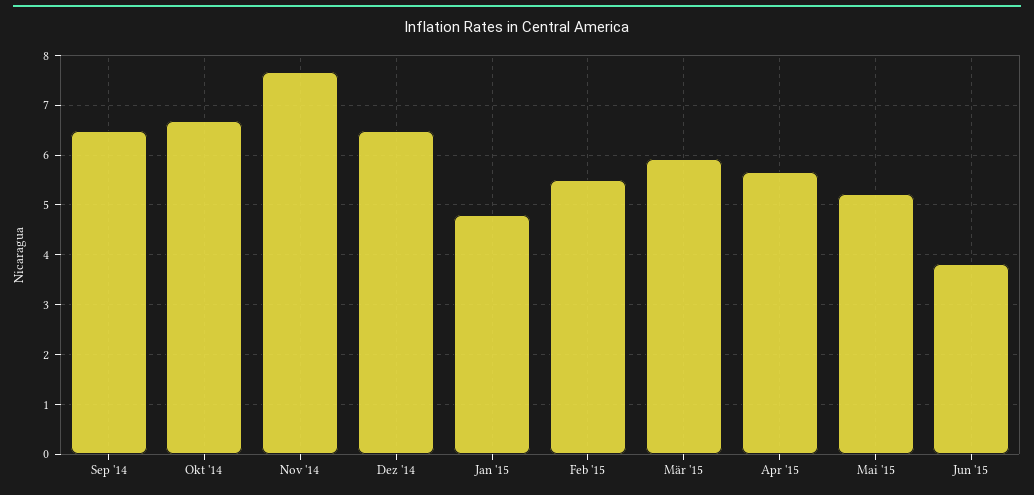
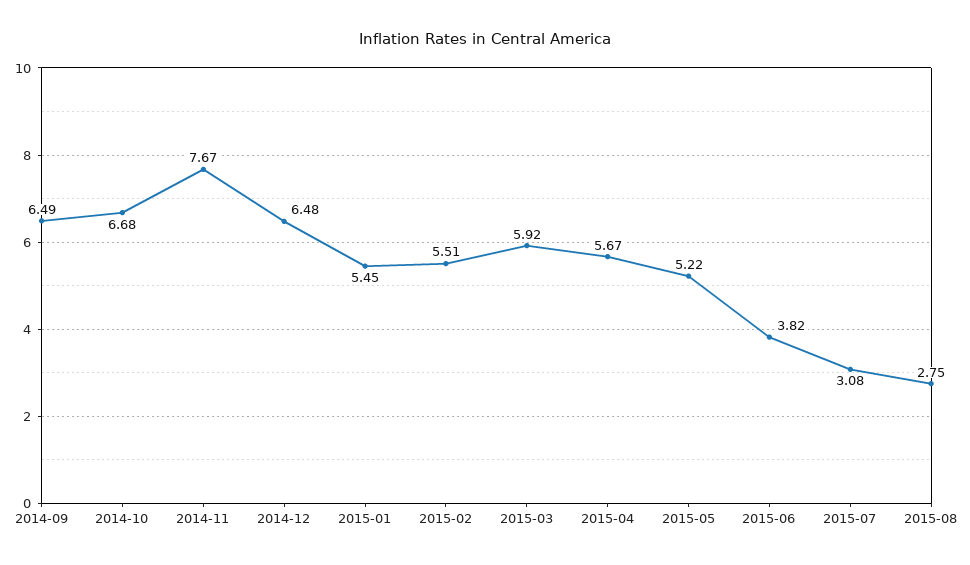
Jan '15: 4.8 -> 5.45
2015-07: none -> 3.08
2015-08: none -> 2.75

